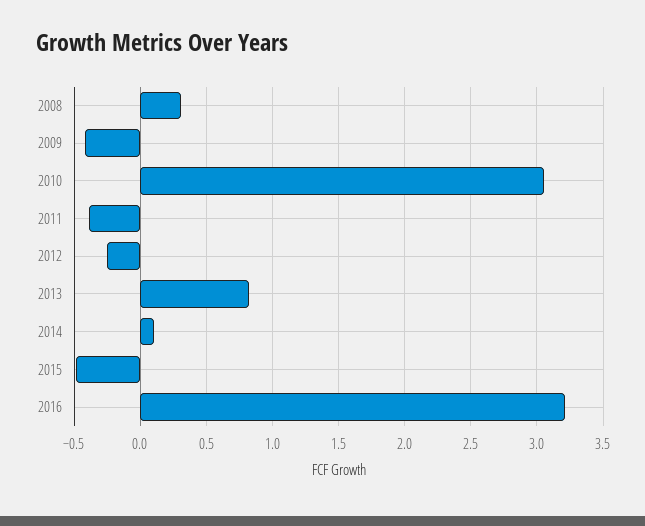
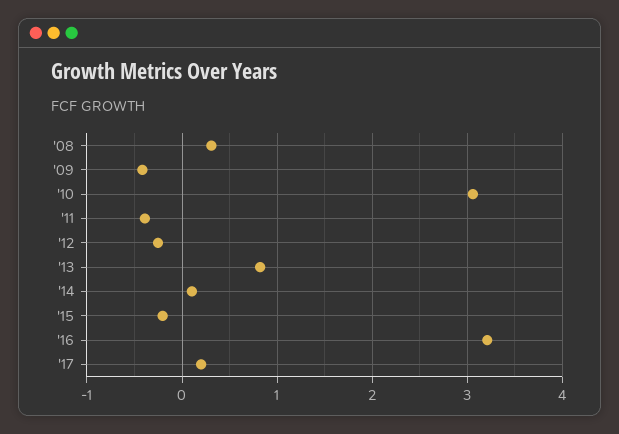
2015: -0.5 -> -0.2
'17: none -> 0.2

